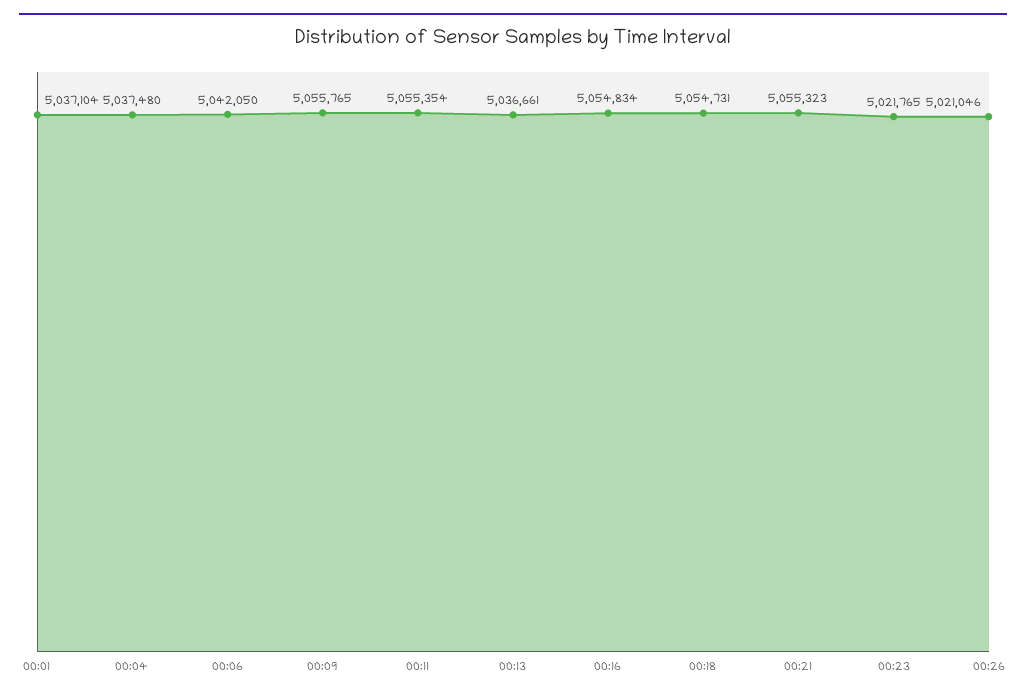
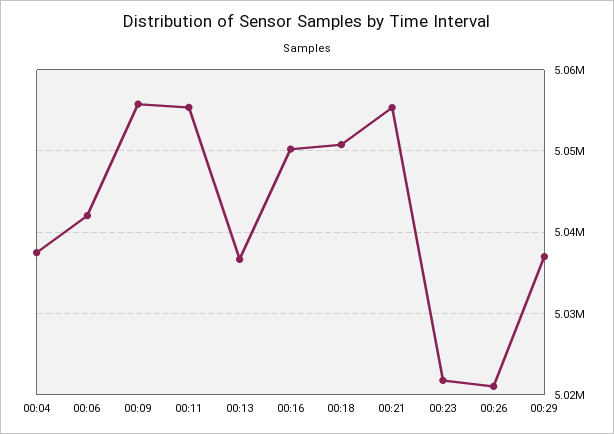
00:01: 5037104 -> none
00:16: 5054834 -> 5050000
00:18: 5054731 -> 5051000
00:29: none -> 5037000

